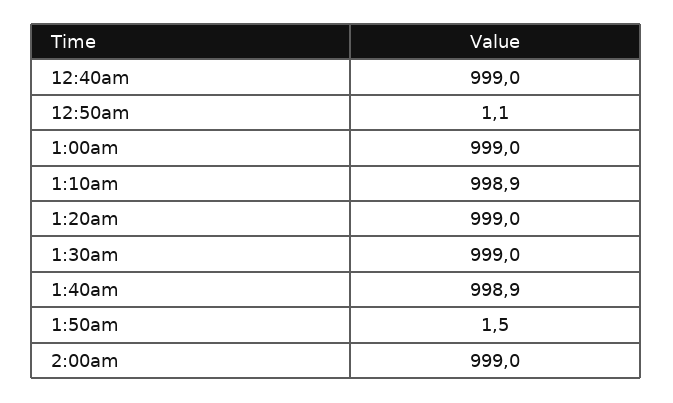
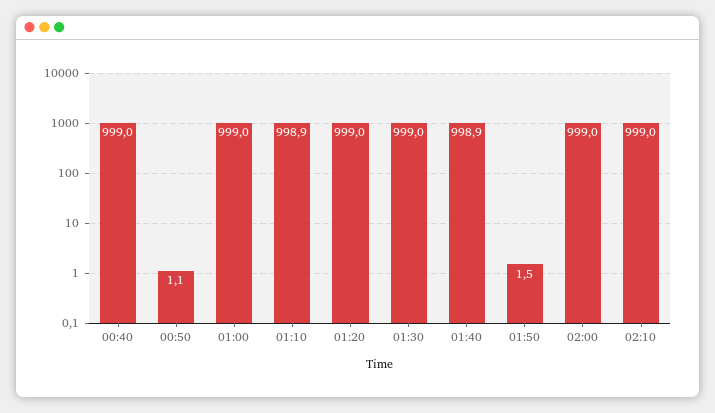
02:10: none -> 999

